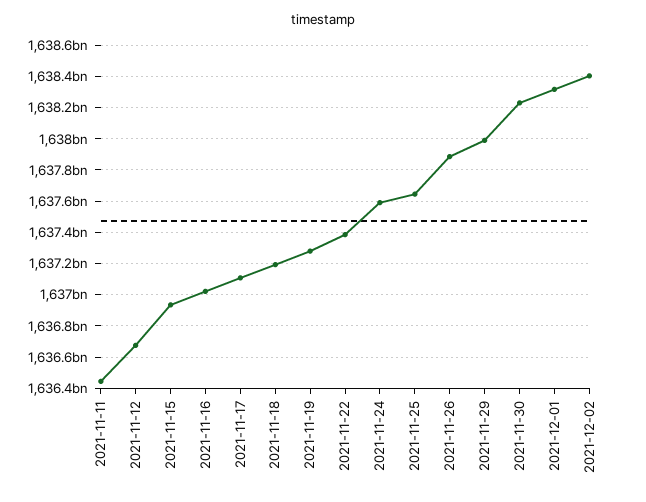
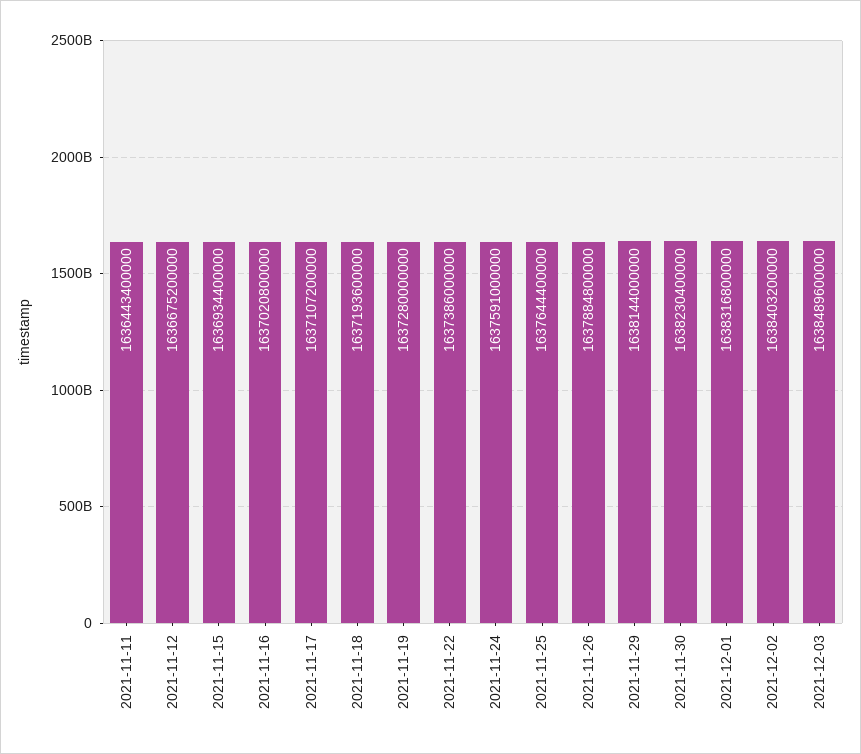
2021-11-29: 1638000000000 -> 1638144000000
2021-12-03: none -> 1638489600000

